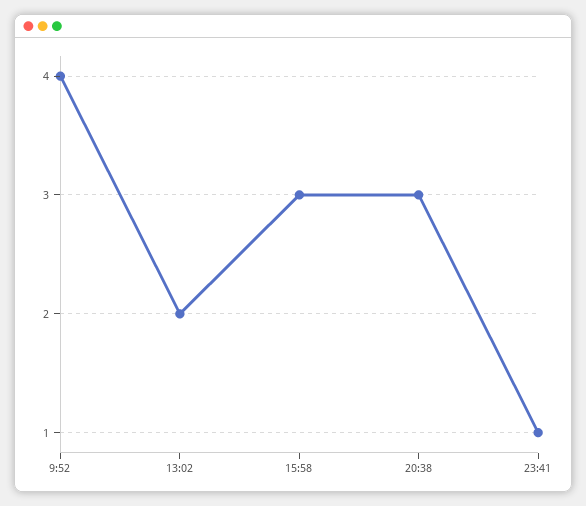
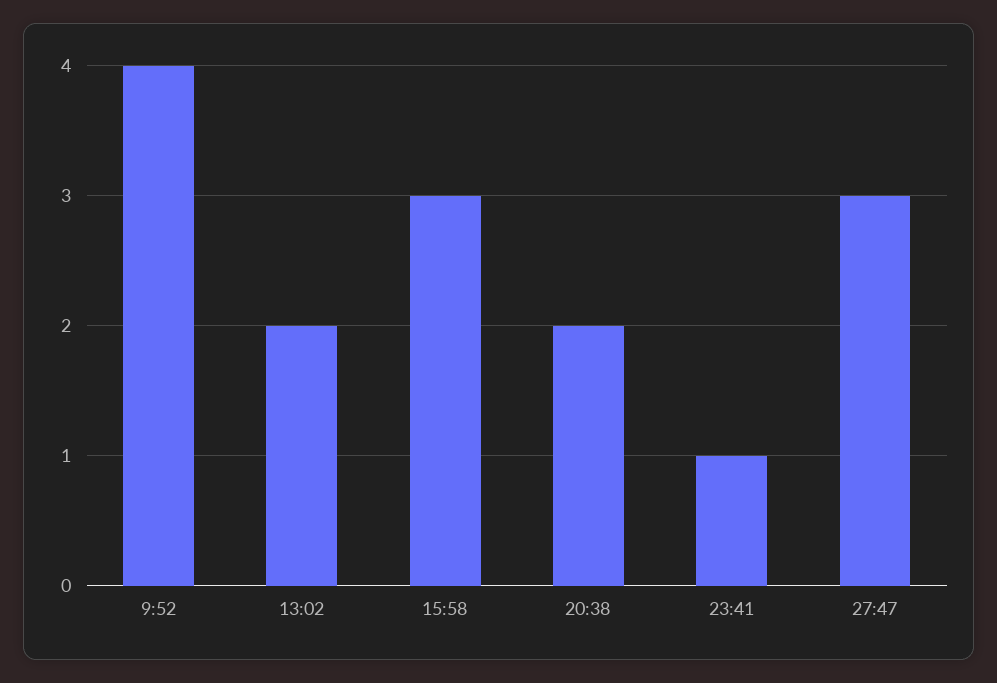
20:38: 3 -> 2
27:47: none -> 3

